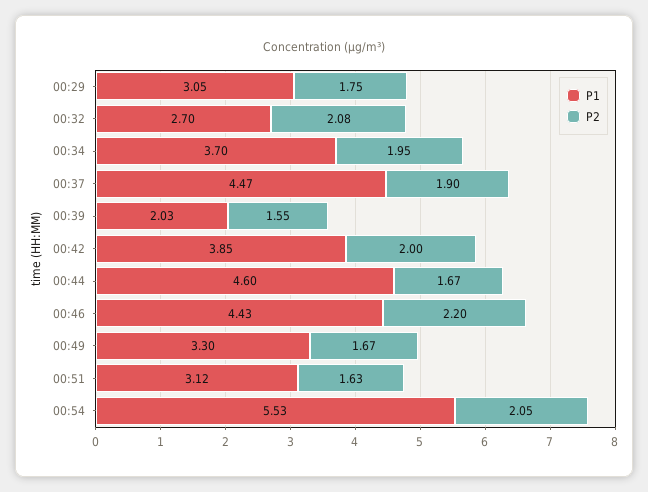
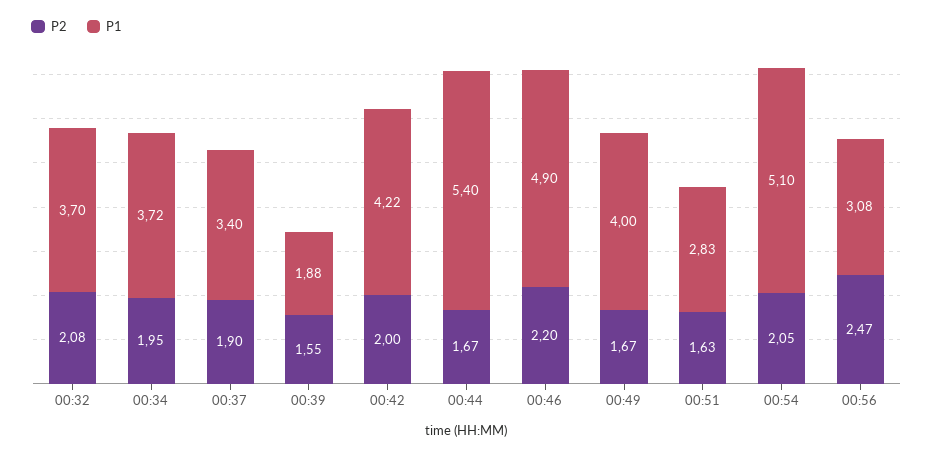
P1, 00:29: 3.05 -> none
P2, 00:29: 1.75 -> none
P1, 00:32: 2.7 -> 3.7
P1, 00:34: 3.7 -> 3.72
P1, 00:37: 4.47 -> 3.4
P1, 00:39: 2.03 -> 1.88
P1, 00:42: 3.85 -> 4.22
P1, 00:44: 4.6 -> 5.4
P1, 00:46: 4.43 -> 4.9
P1, 00:49: 3.3 -> 4
P1, 00:51: 3.12 -> 2.83
P1, 00:54: 5.53 -> 5.1
P2, 00:56: none -> 2.47
P1, 00:56: none -> 3.08

